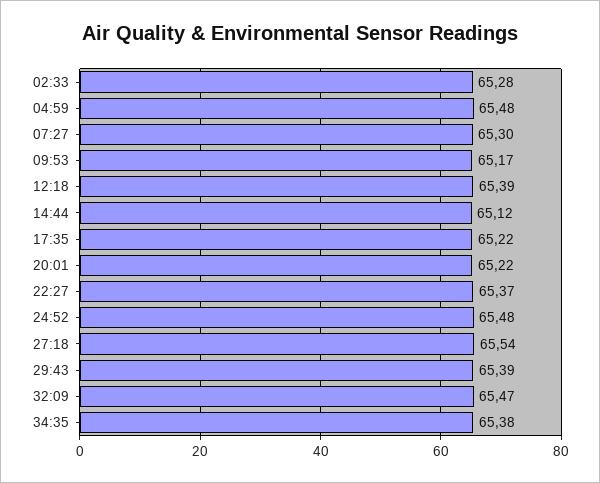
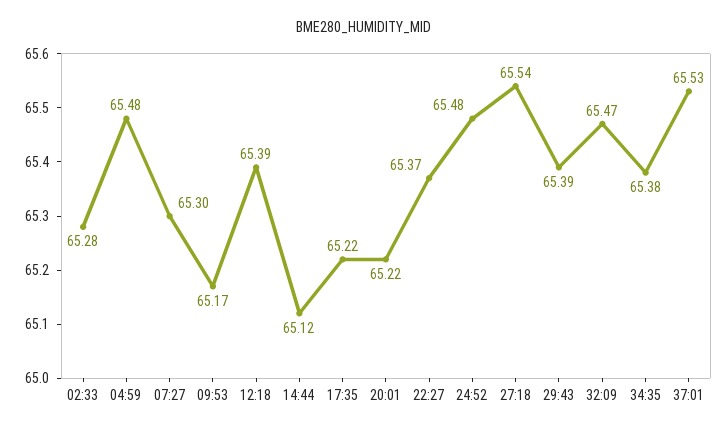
37:01: none -> 65.53

